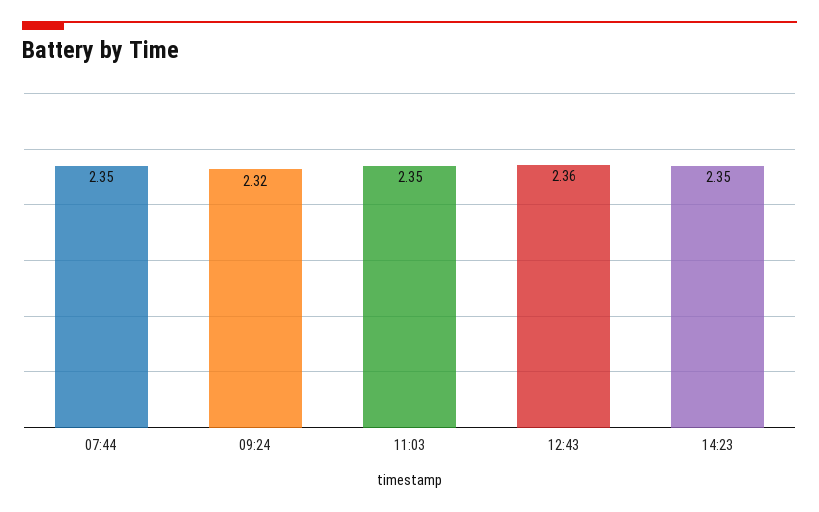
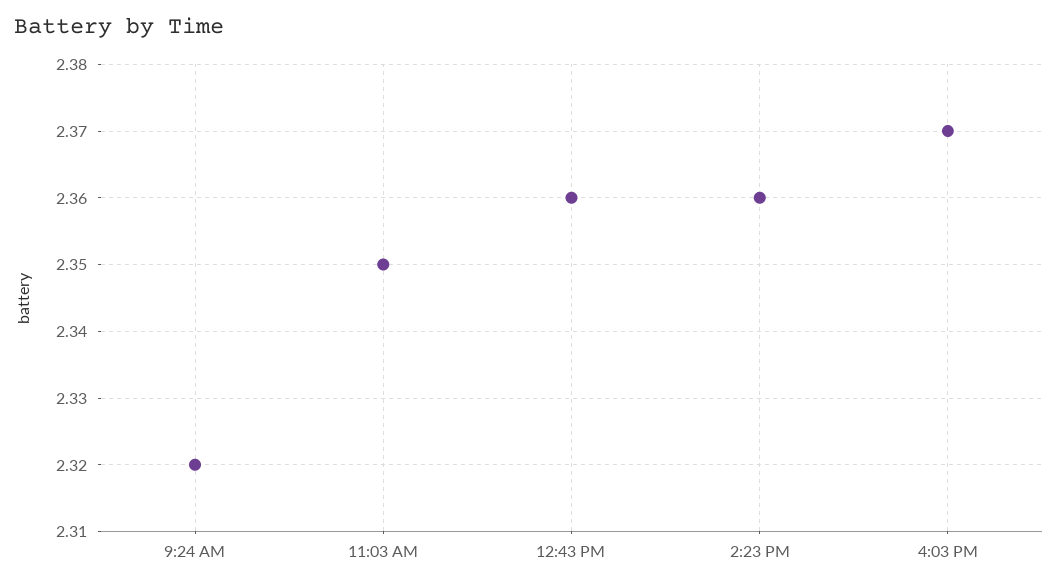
07:44: 2.35 -> none
14:23: 2.35 -> 2.36
4:03 PM: none -> 2.37

